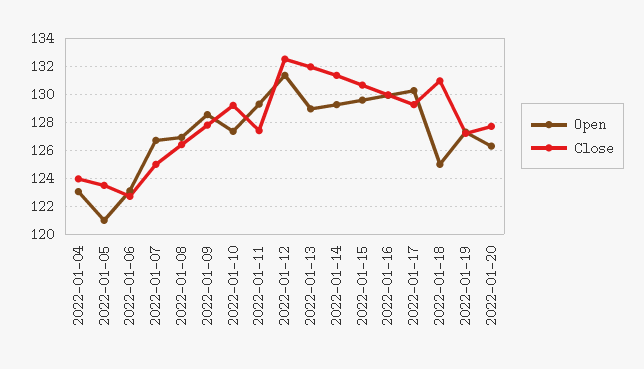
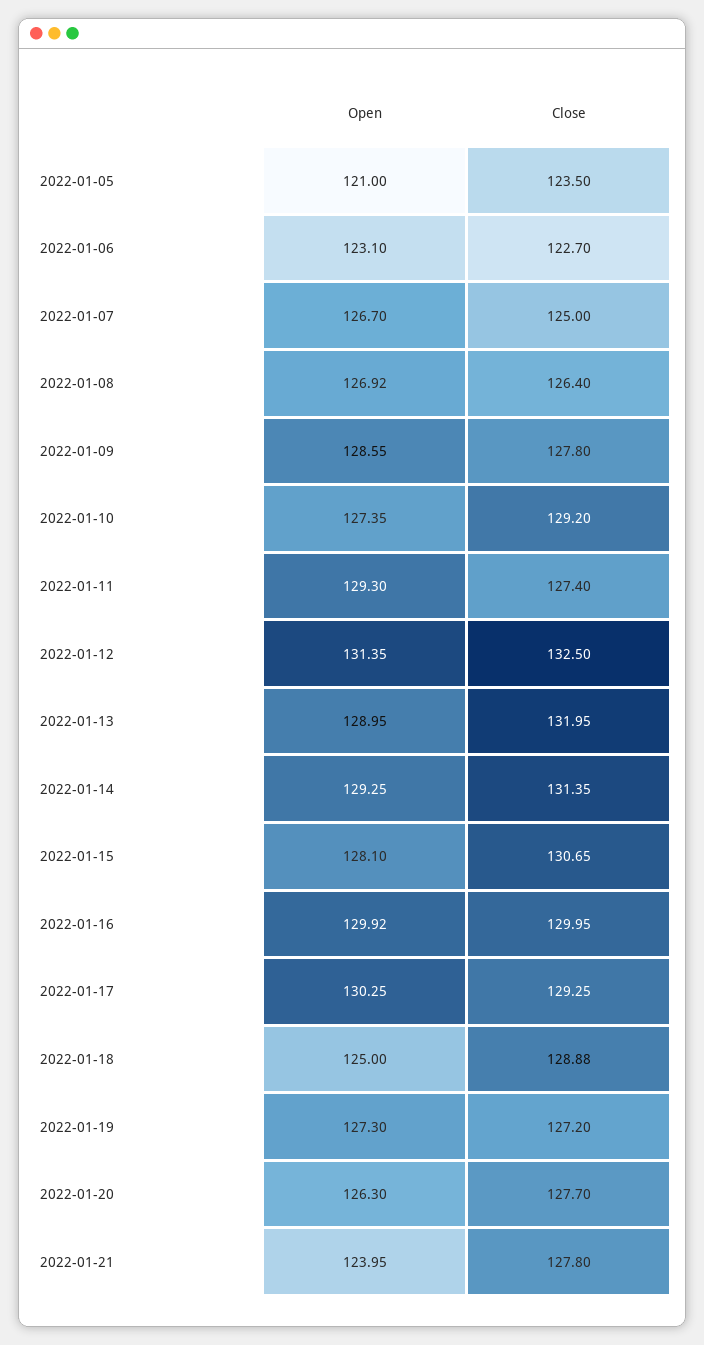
Open, 2022-01-04: 123 -> none
Close, 2022-01-04: 124 -> none
Open, 2022-01-15: 129.5 -> 128.1
Close, 2022-01-18: 131 -> 128.88
Open, 2022-01-21: none -> 123.95
Close, 2022-01-21: none -> 127.8

